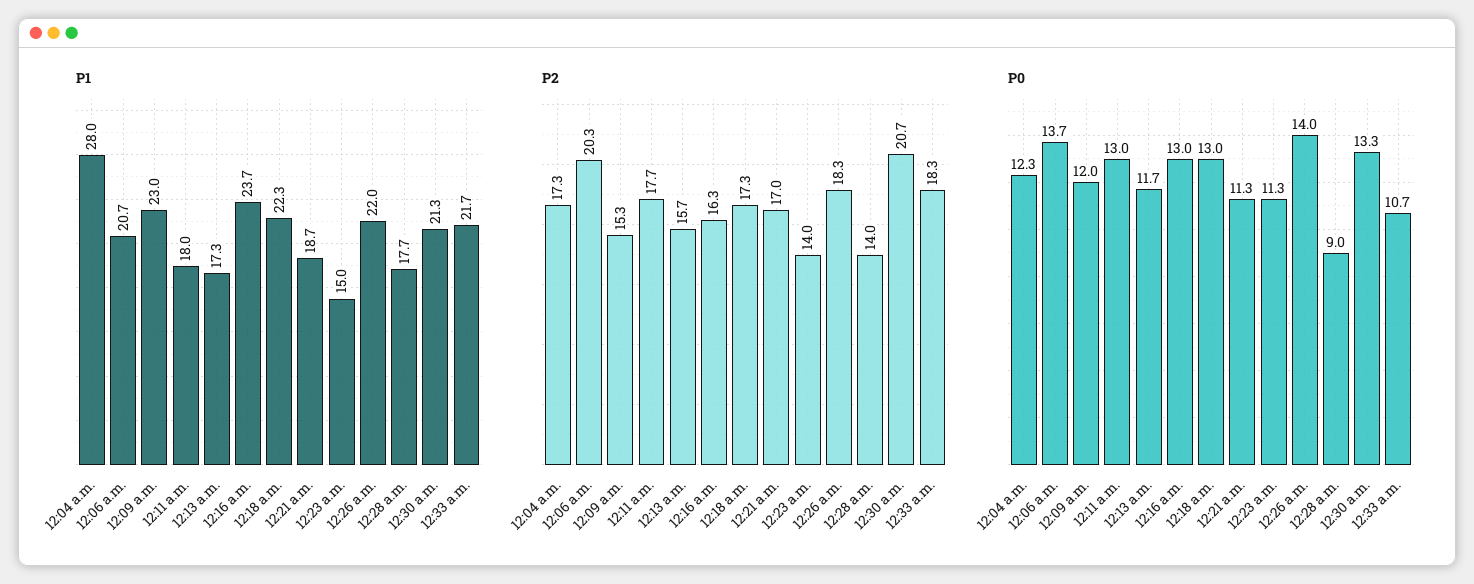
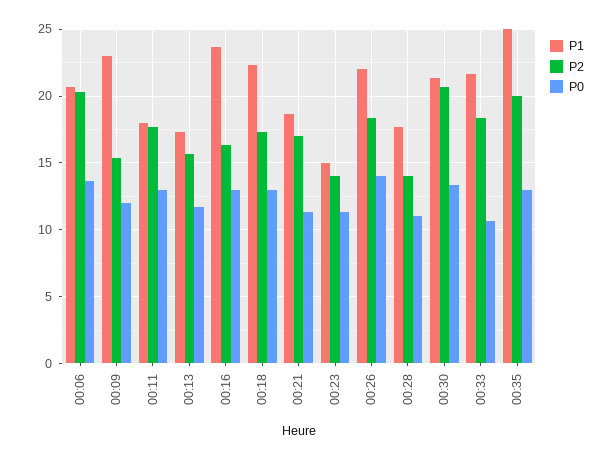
P1, 12:04 a.m.: 28 -> none
P2, 12:04 a.m.: 17.3 -> none
P0, 12:04 a.m.: 12.3 -> none
P0, 12:28 a.m.: 9 -> 11
P1, 00:35: none -> 25
P2, 00:35: none -> 20
P0, 00:35: none -> 13

